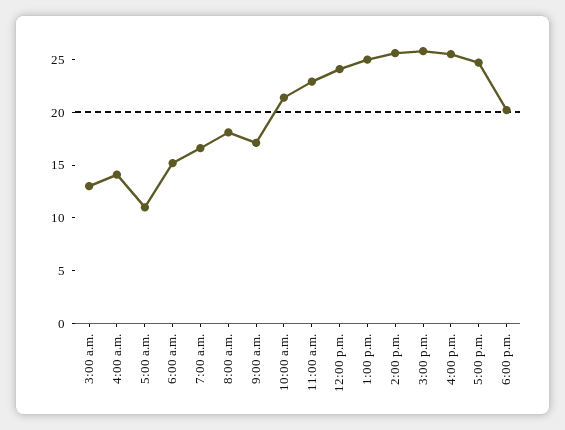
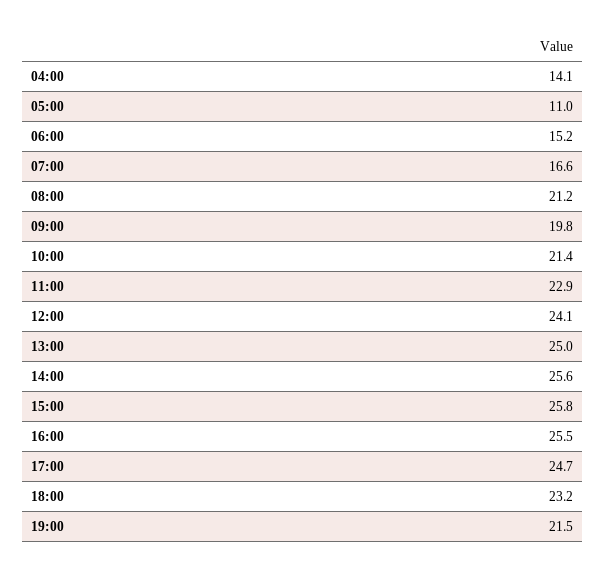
3:00 a.m.: 13 -> none
8:00 a.m.: 18 -> 21.2
9:00 a.m.: 17 -> 19.8
6:00 p.m.: 20 -> 23.2
19:00: none -> 21.5

